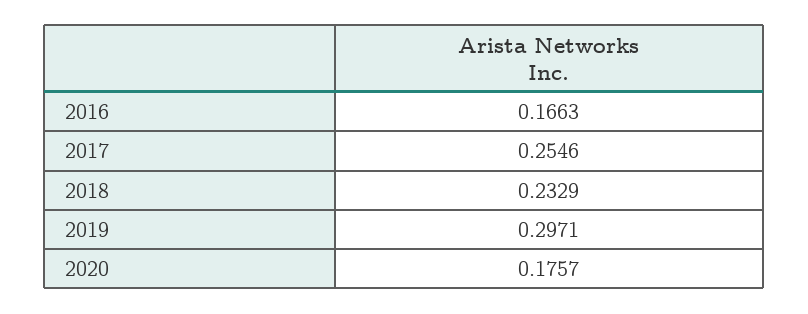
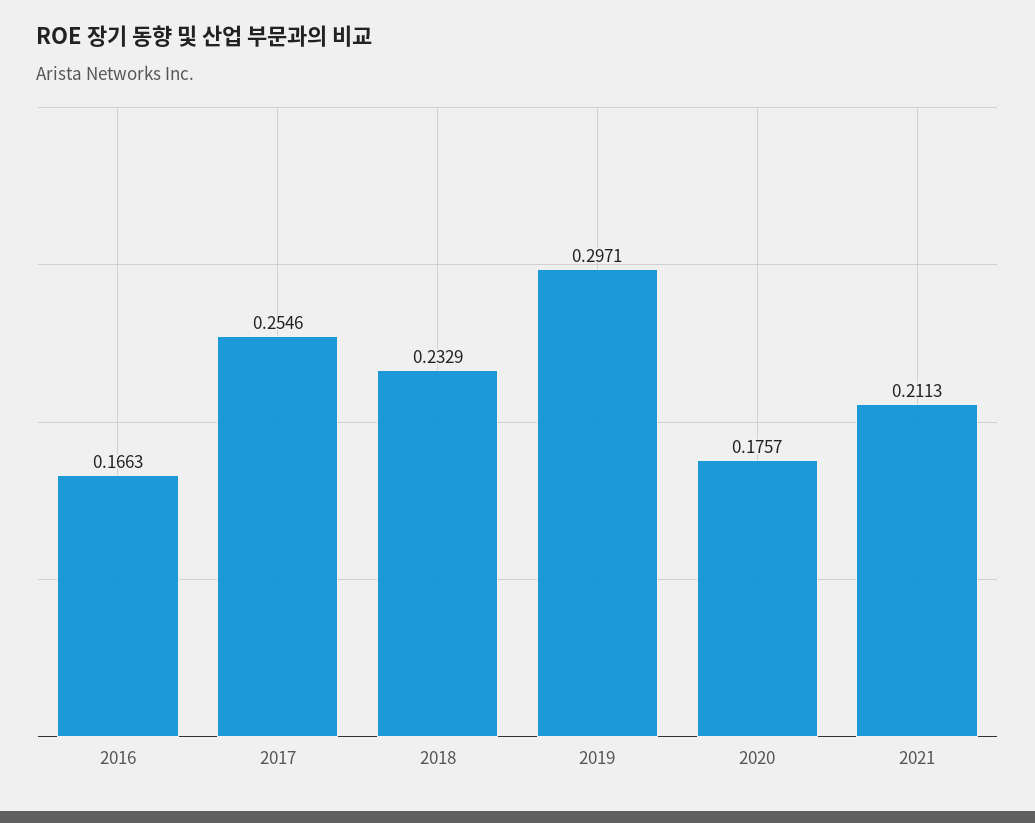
2021: none -> 0.2113

